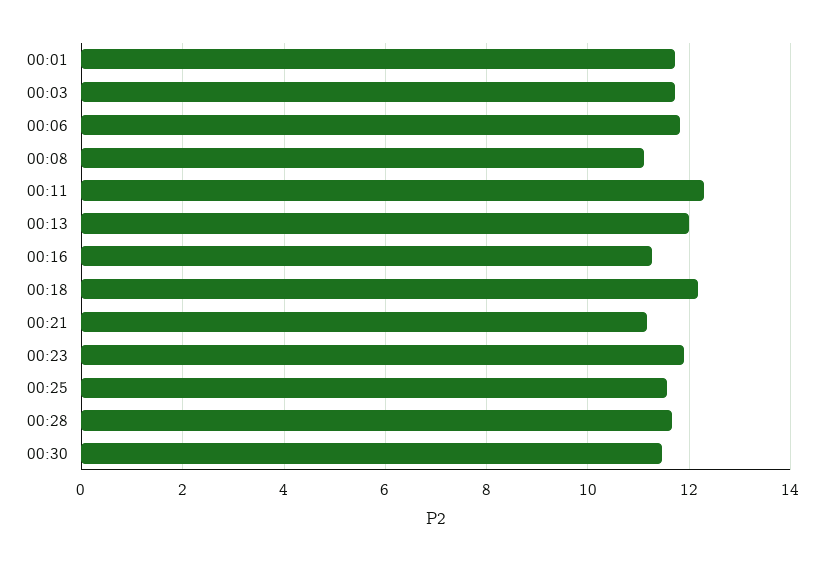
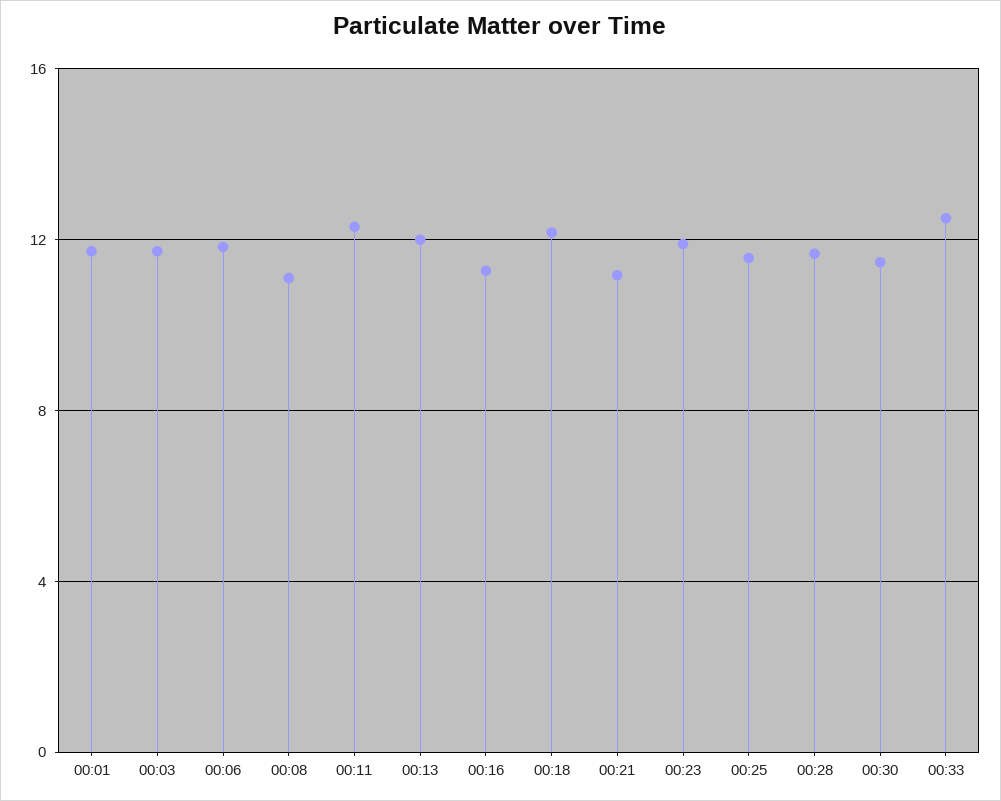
00:33: none -> 12.5

